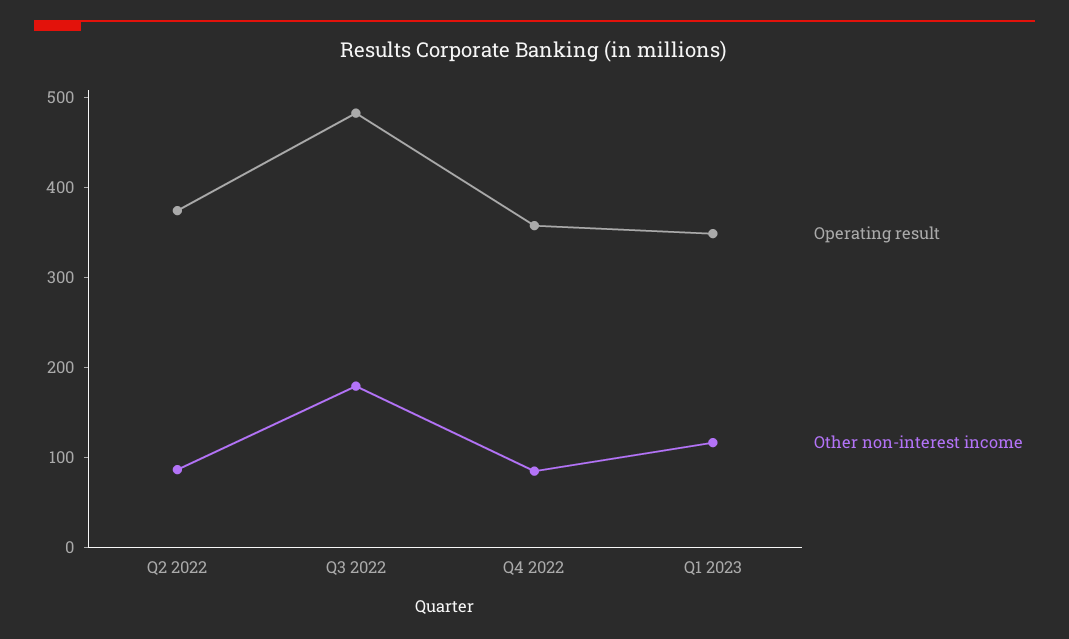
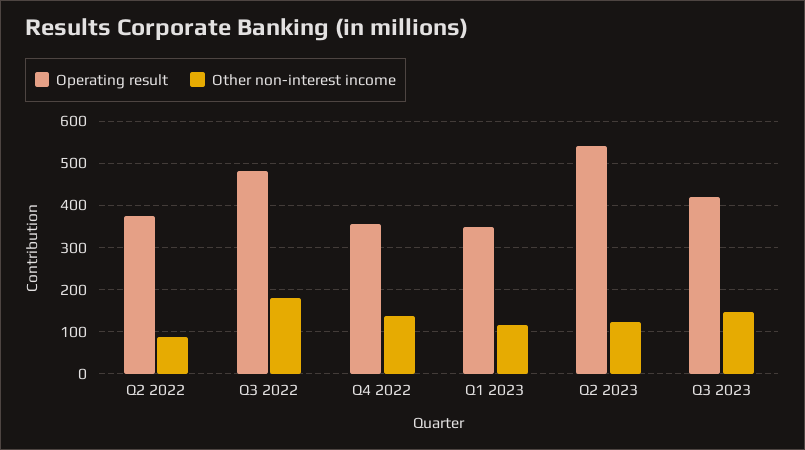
Other non-interest income, Q4 2022: 80 -> 140
Operating result, Q2 2023: none -> 540
Other non-interest income, Q2 2023: none -> 120
Operating result, Q3 2023: none -> 420
Other non-interest income, Q3 2023: none -> 140

